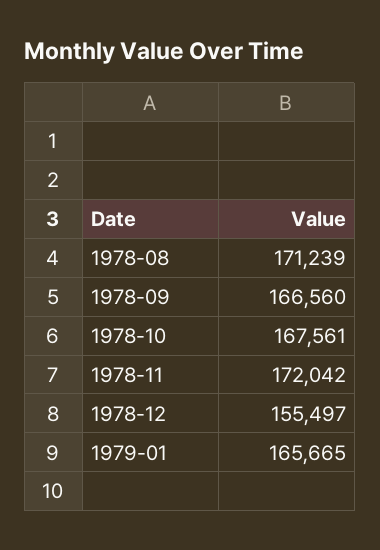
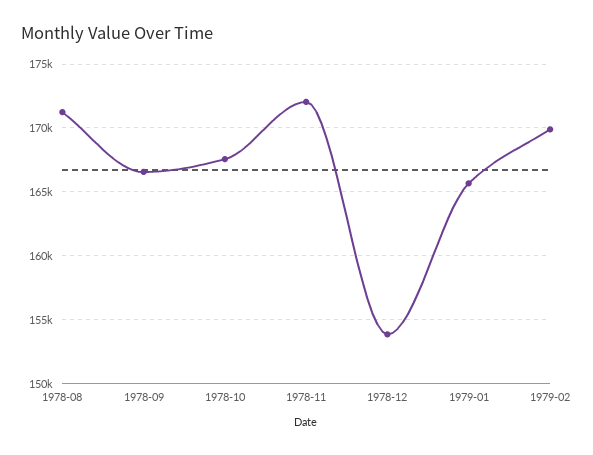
1978-12: 155497 -> 154000
1979-02: none -> 170000

